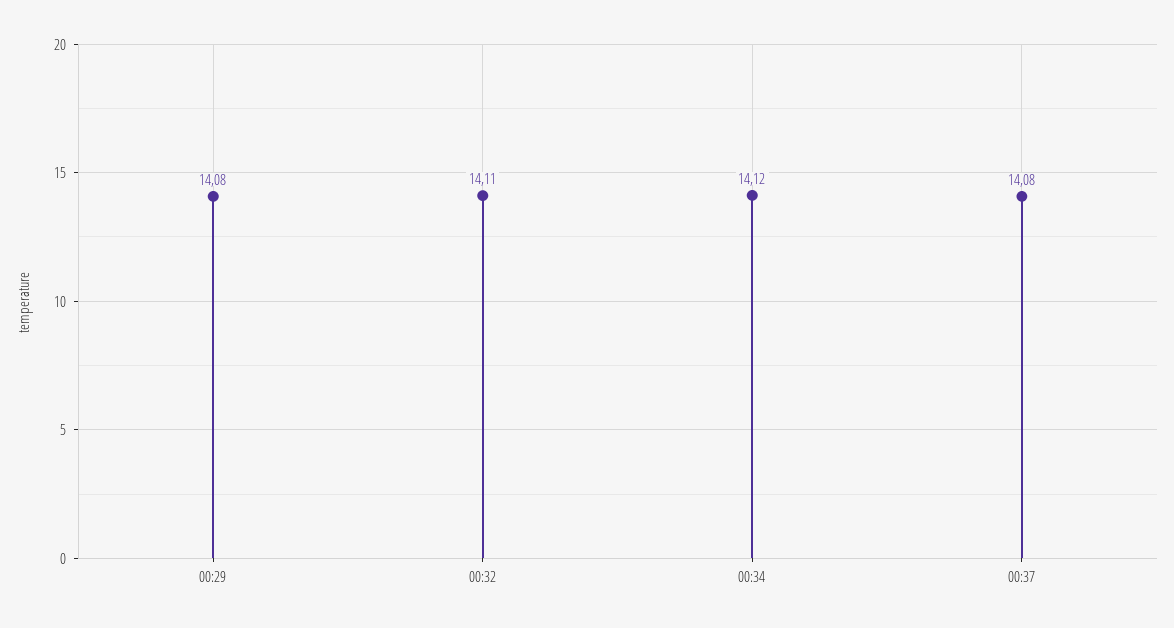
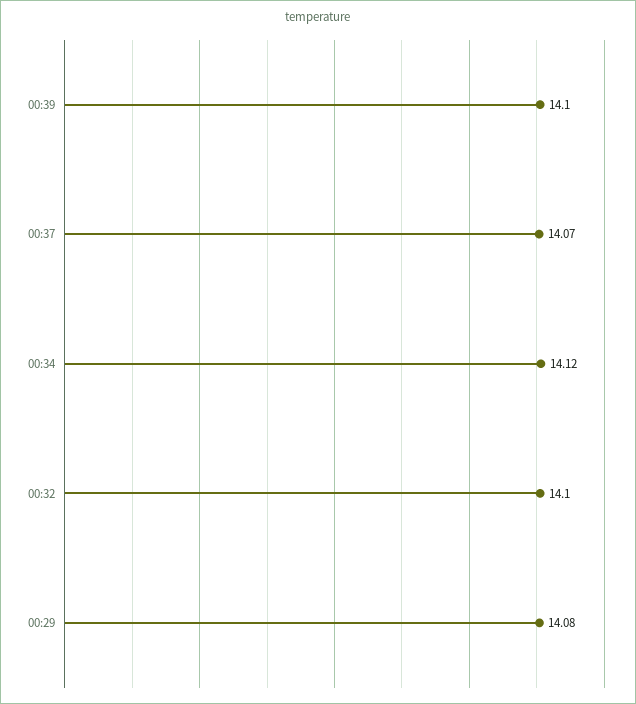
00:32: 14.11 -> 14.1
00:37: 14.08 -> 14.07
00:39: none -> 14.1

